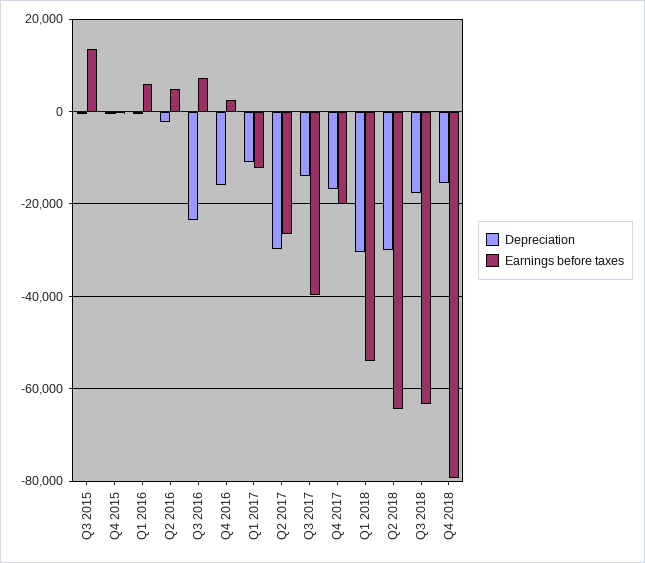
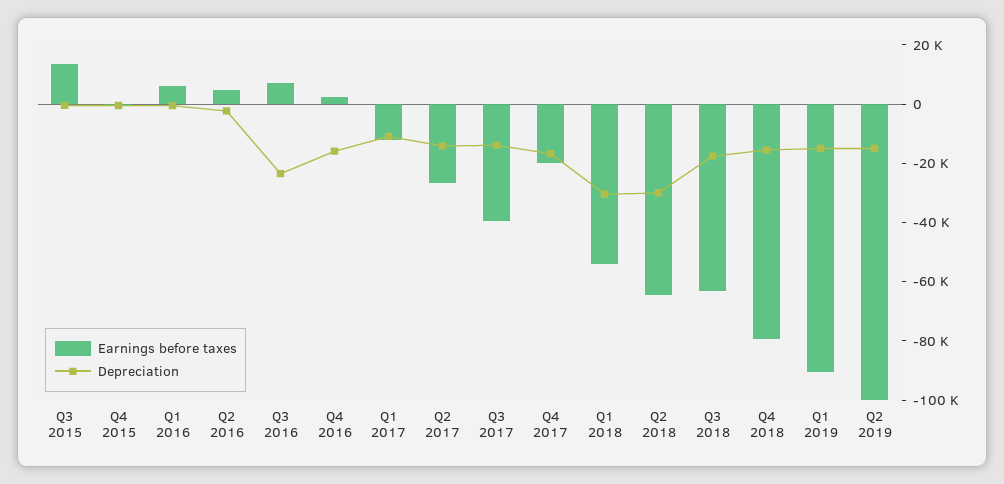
Depreciation, Q2 2017: -30000 -> -15000
Earnings before taxes, Q1 2019: none -> -90000
Depreciation, Q1 2019: none -> -15000
Earnings before taxes, Q2 2019: none -> -100000
Depreciation, Q2 2019: none -> -15000

